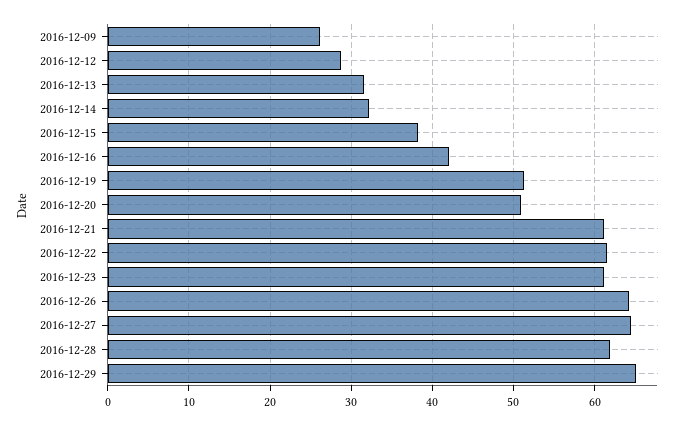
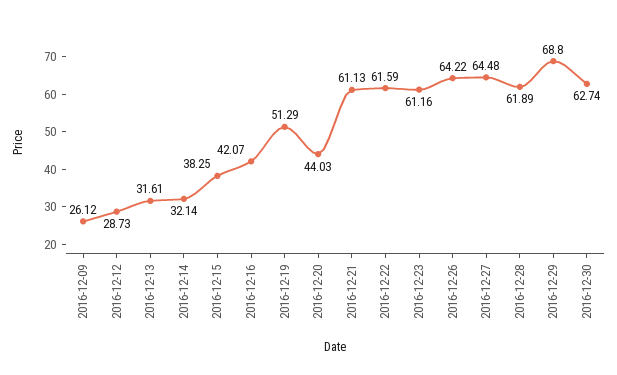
2016-12-20: 51 -> 44.03
2016-12-29: 65 -> 68.8
2016-12-30: none -> 62.74

